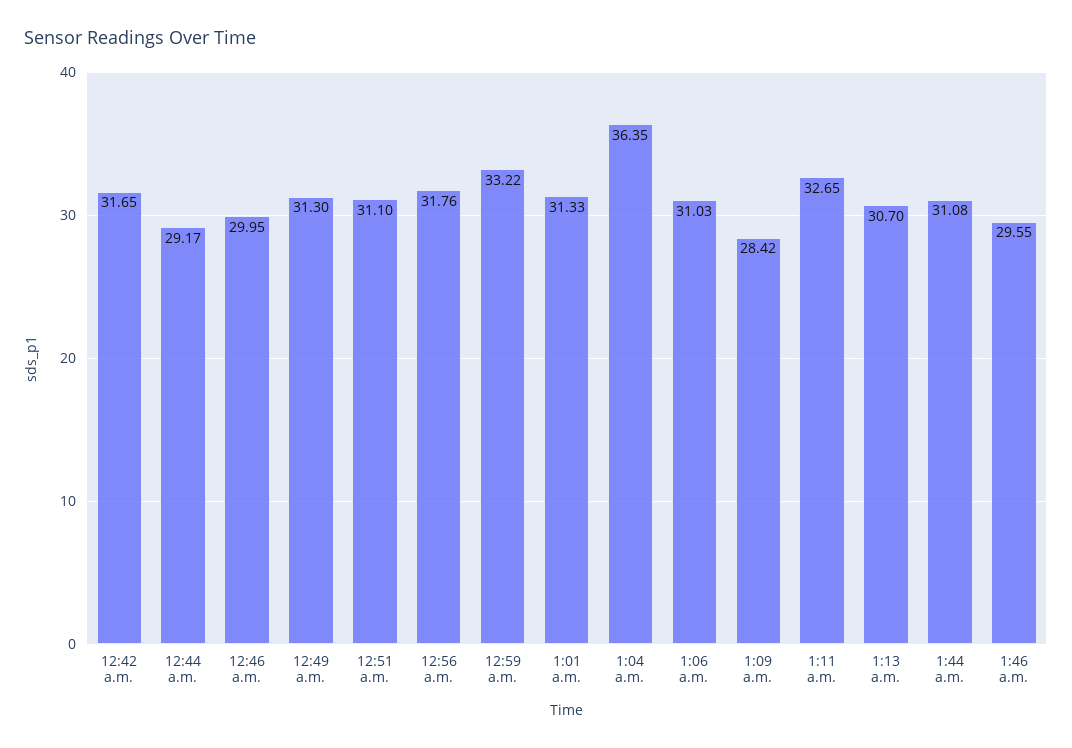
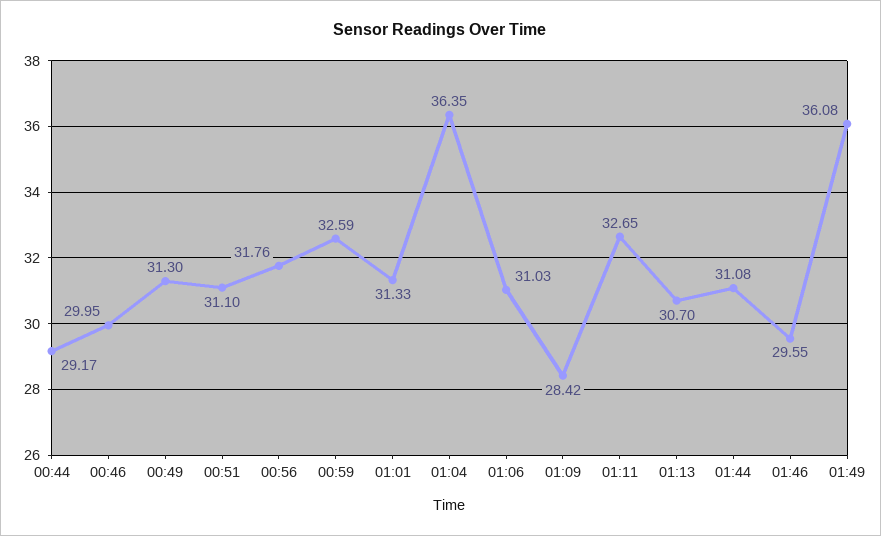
12:42 a.m.: 31.65 -> none
12:59 a.m.: 33.22 -> 32.59
01:49: none -> 36.08

